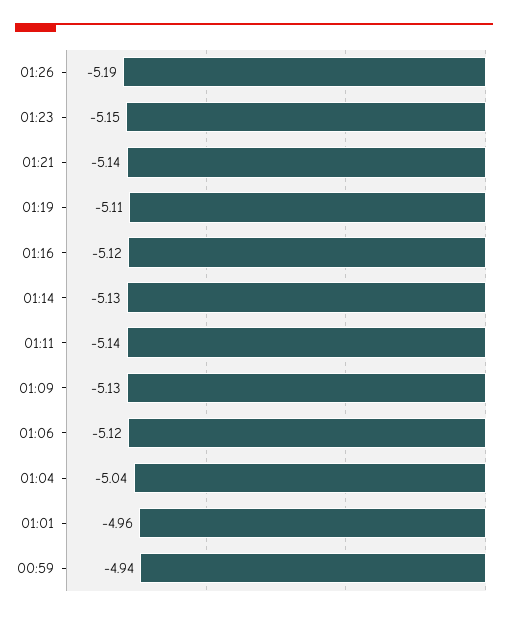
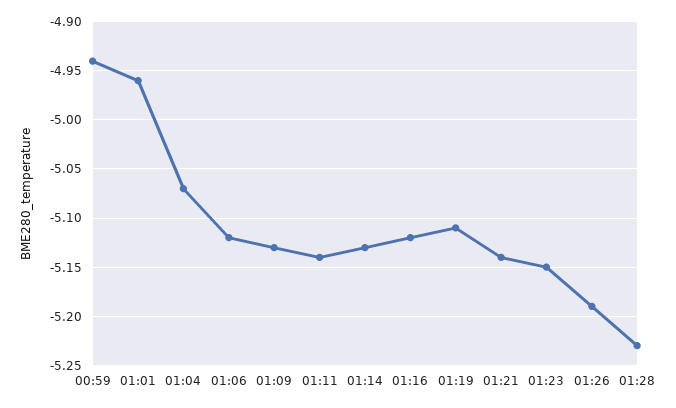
01:04: -5.04 -> -5.07
01:28: none -> -5.23

